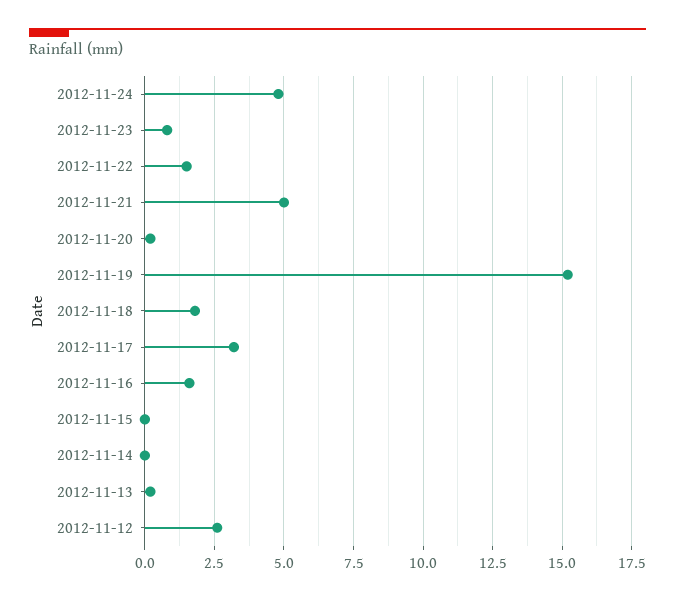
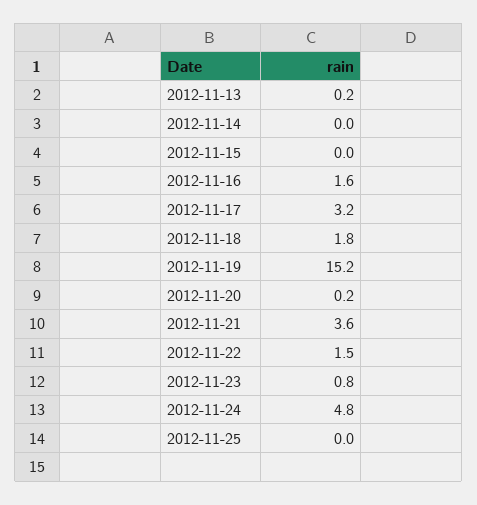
2012-11-21: 5 -> 3.6
2012-11-12: 2.5 -> none
2012-11-25: none -> 0

